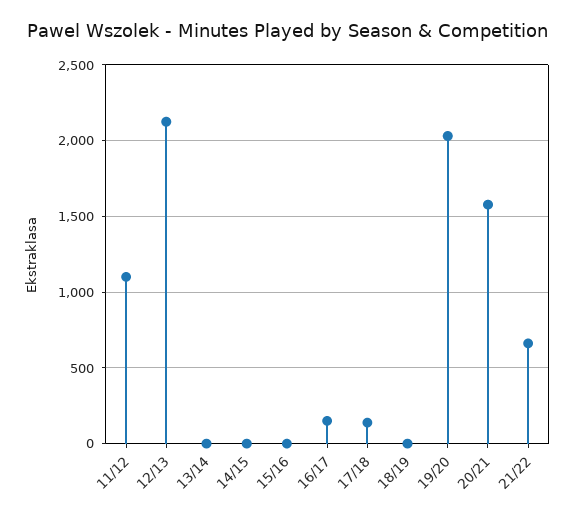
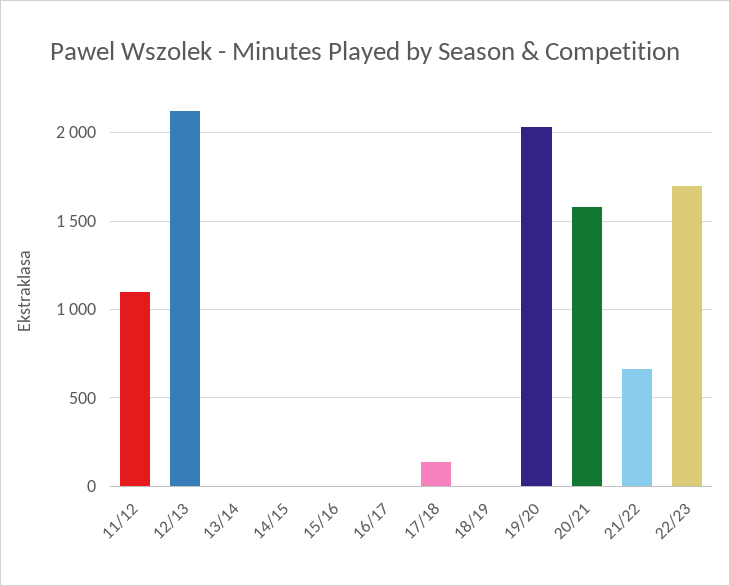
16/17: 150 -> 0
22/23: none -> 1700

